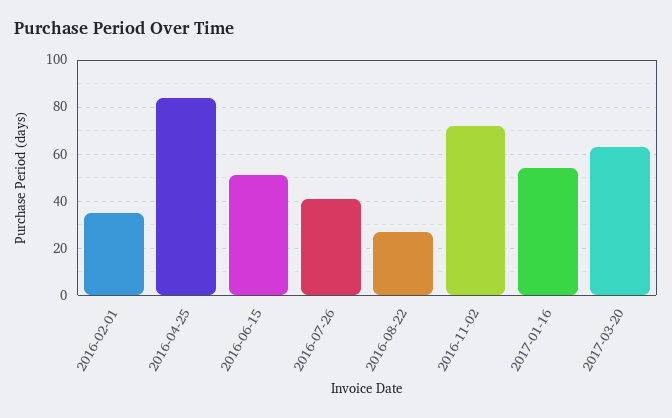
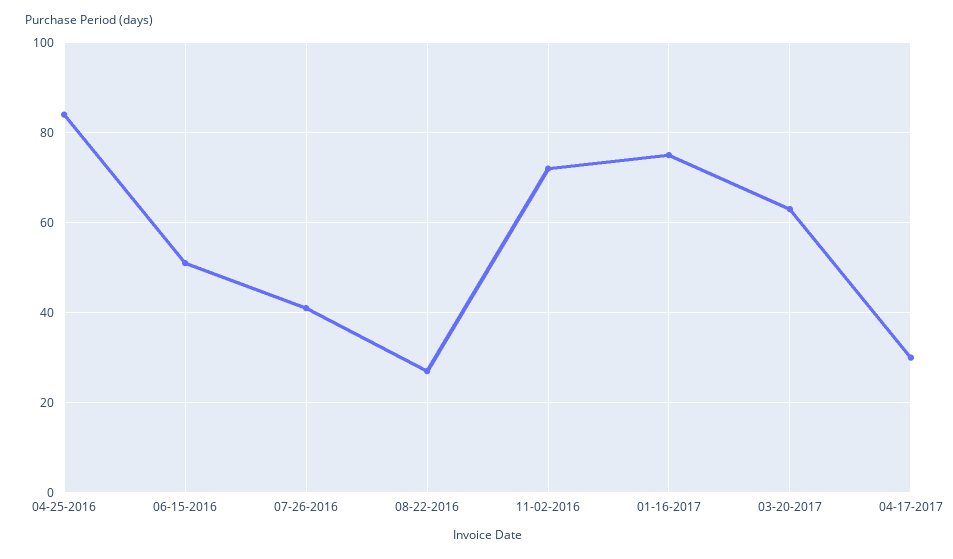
2016-02-01: 35 -> none
2017-01-16: 55 -> 75
04-17-2017: none -> 30

